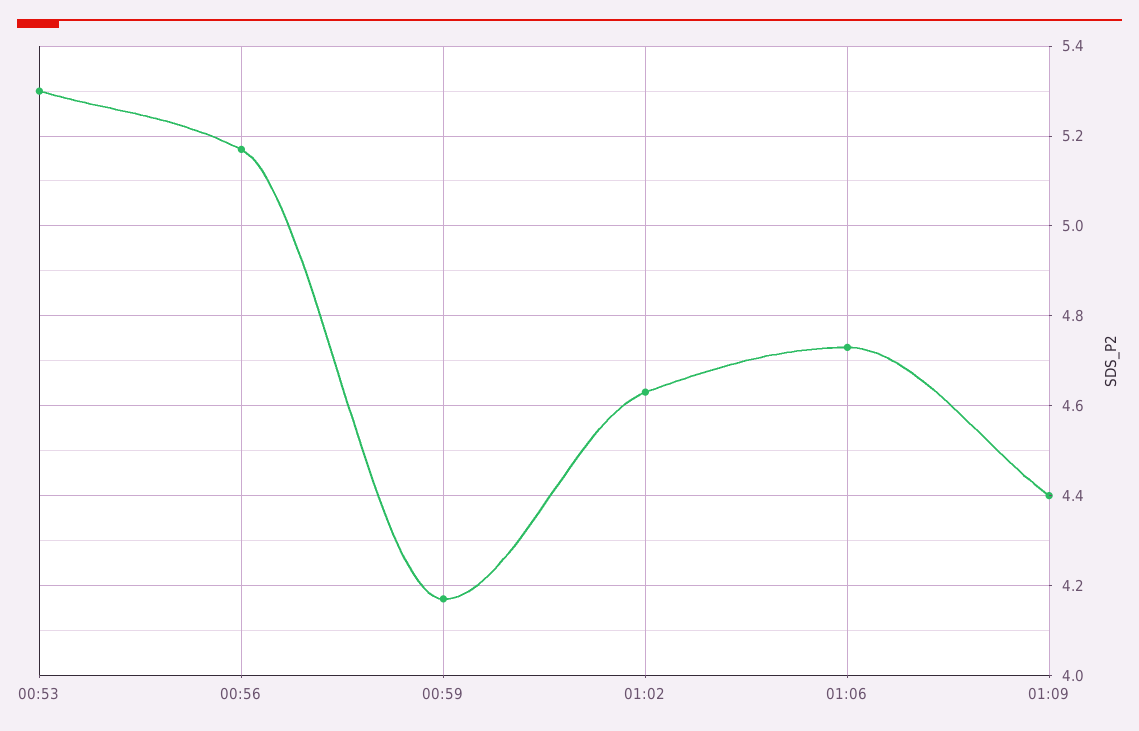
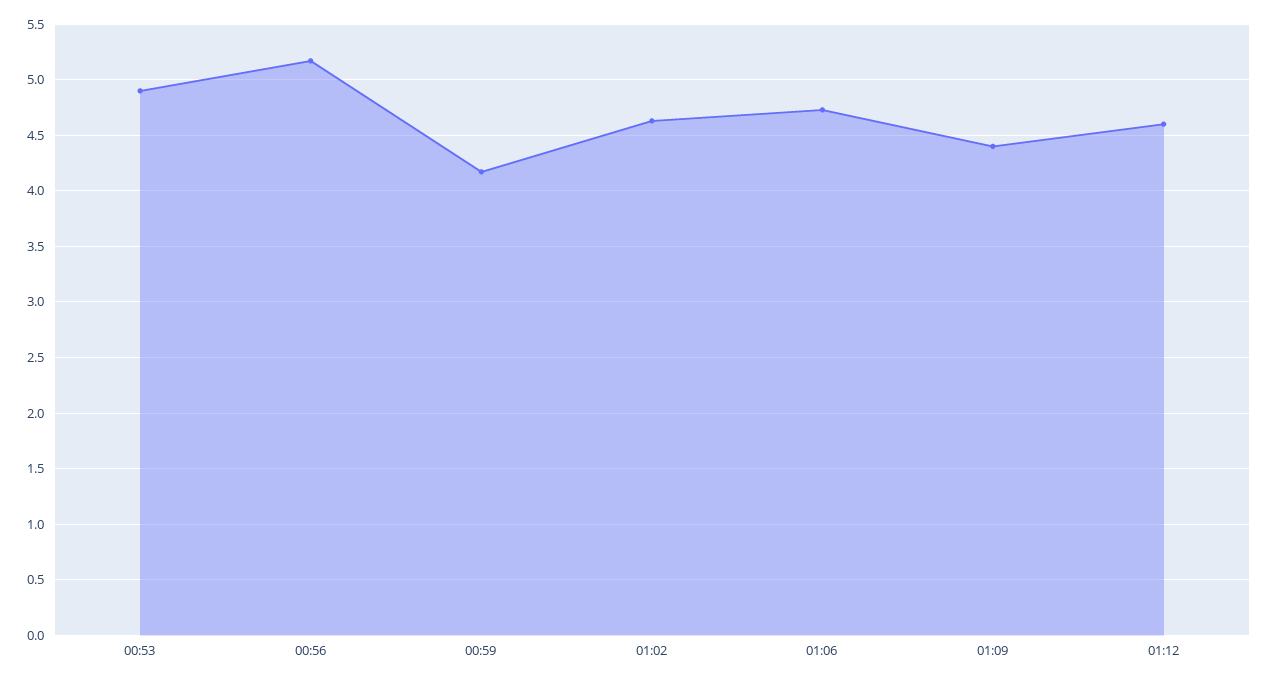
00:53: 5.3 -> 4.9
01:12: none -> 4.6

